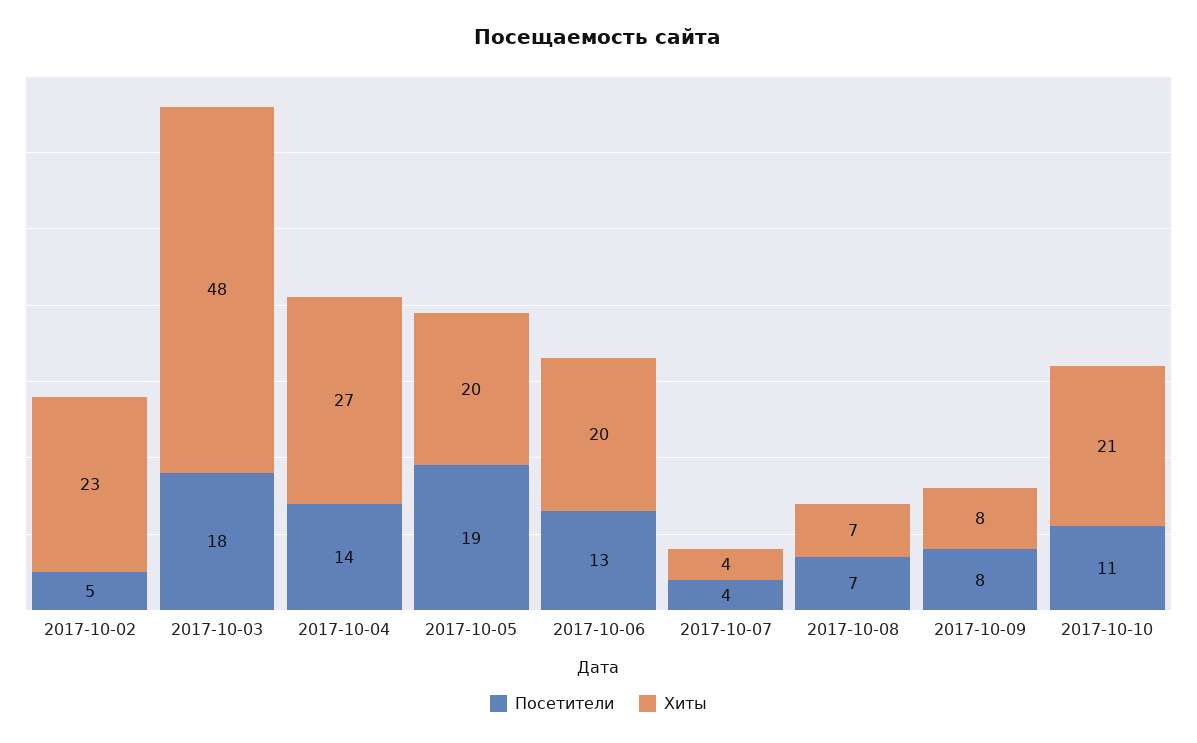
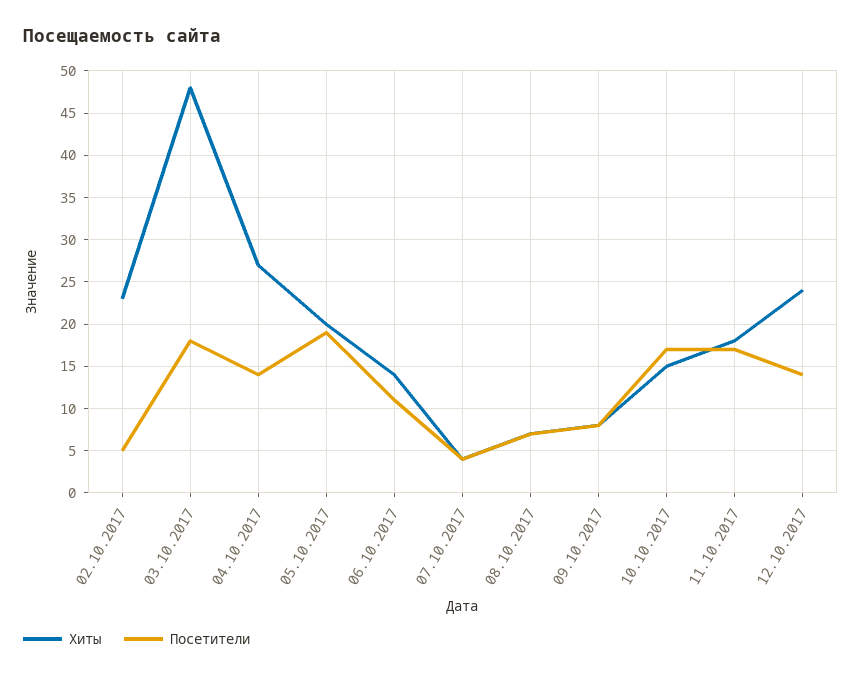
Посетители, 2017-10-06: 13 -> 11
Хиты, 2017-10-06: 20 -> 14
Посетители, 2017-10-10: 11 -> 17
Хиты, 2017-10-10: 21 -> 15
Хиты, 11.10.2017: none -> 18
Посетители, 11.10.2017: none -> 17
Хиты, 12.10.2017: none -> 24
Посетители, 12.10.2017: none -> 14

